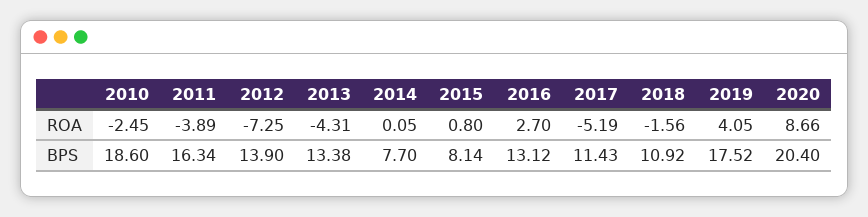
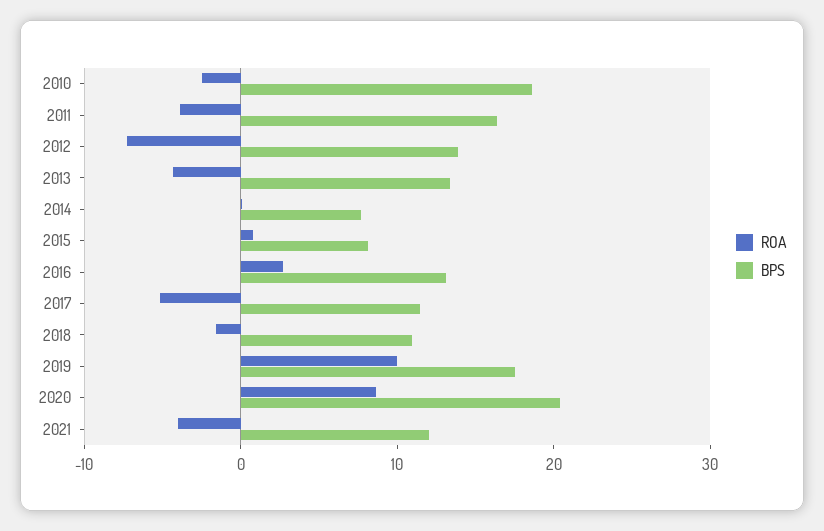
ROA, 2019: 4.05 -> 10
ROA, 2021: none -> -4
BPS, 2021: none -> 12

